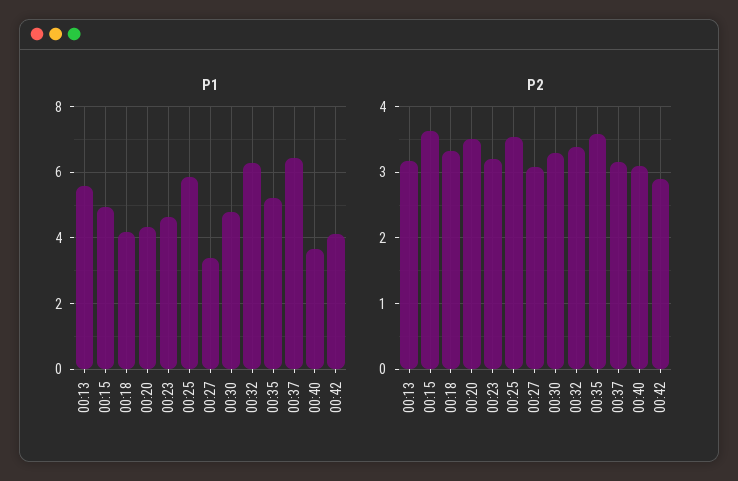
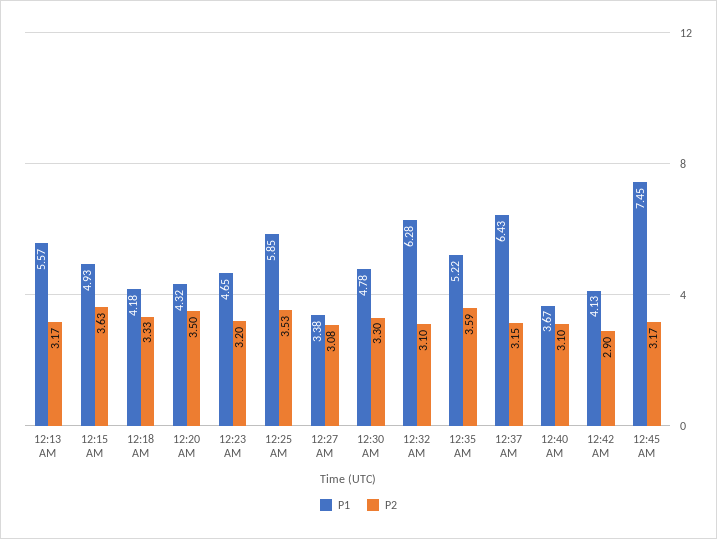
P2, 00:32: 3.4 -> 3.1
P1, 12:45 AM: none -> 7.45
P2, 12:45 AM: none -> 3.17

